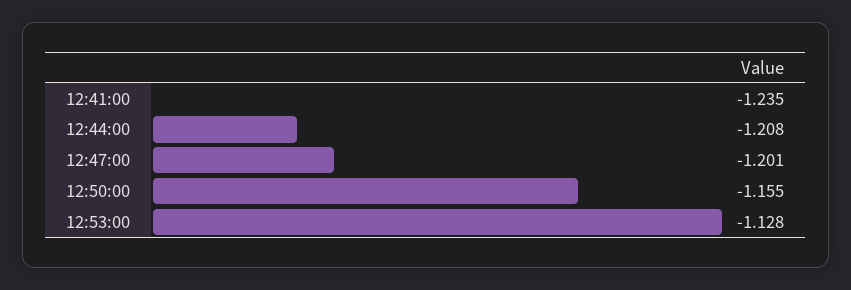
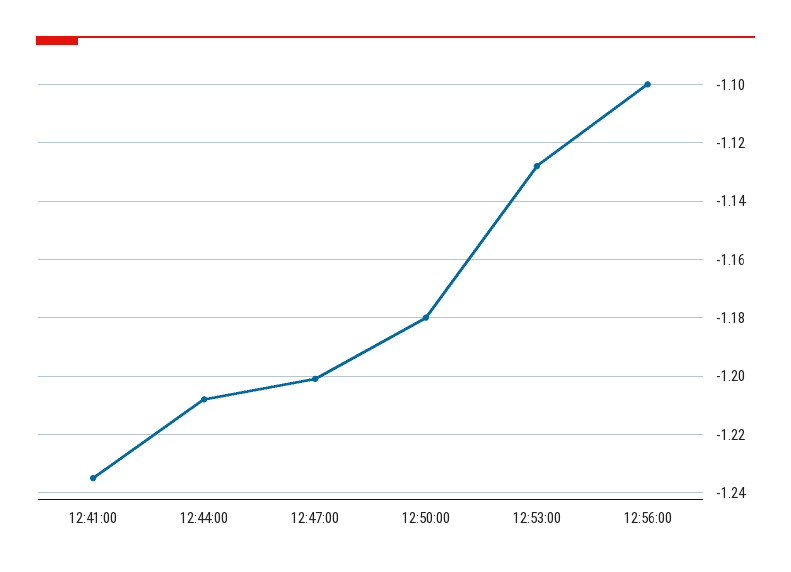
12:50:00: -1.155 -> -1.18
12:56:00: none -> -1.1

